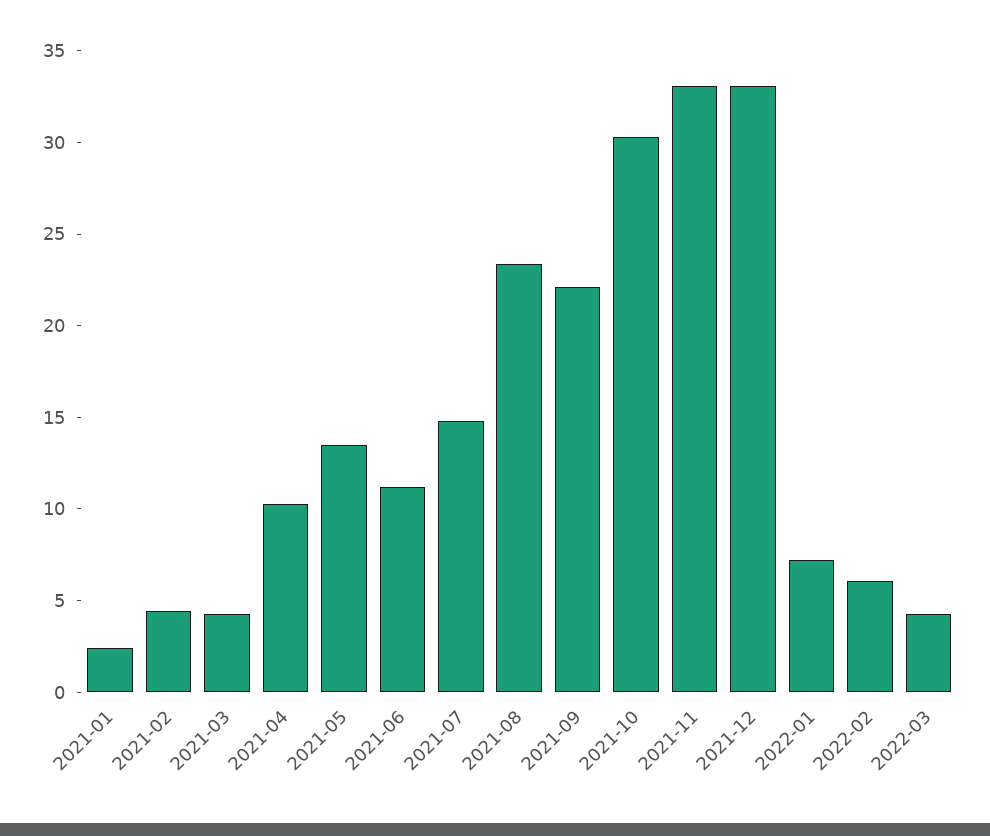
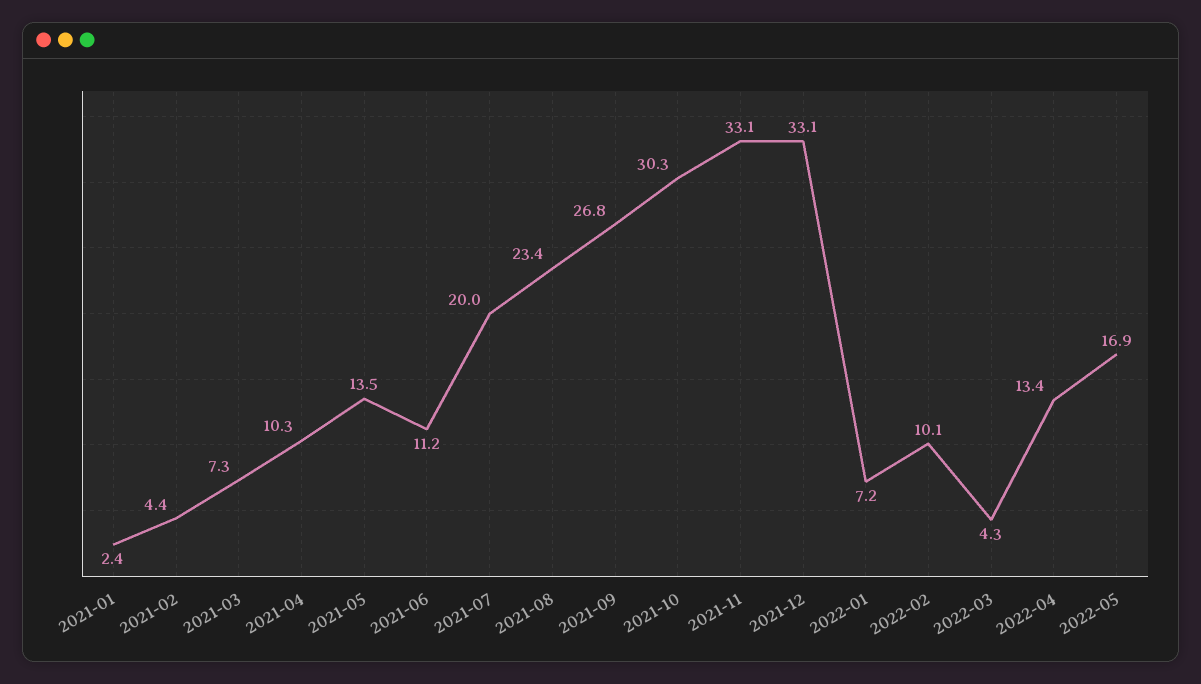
2021-03: 4 -> 7.3
2021-07: 15 -> 20
2021-09: 22 -> 26.8
2022-02: 6 -> 10.1
2022-04: none -> 13.4
2022-05: none -> 16.9

